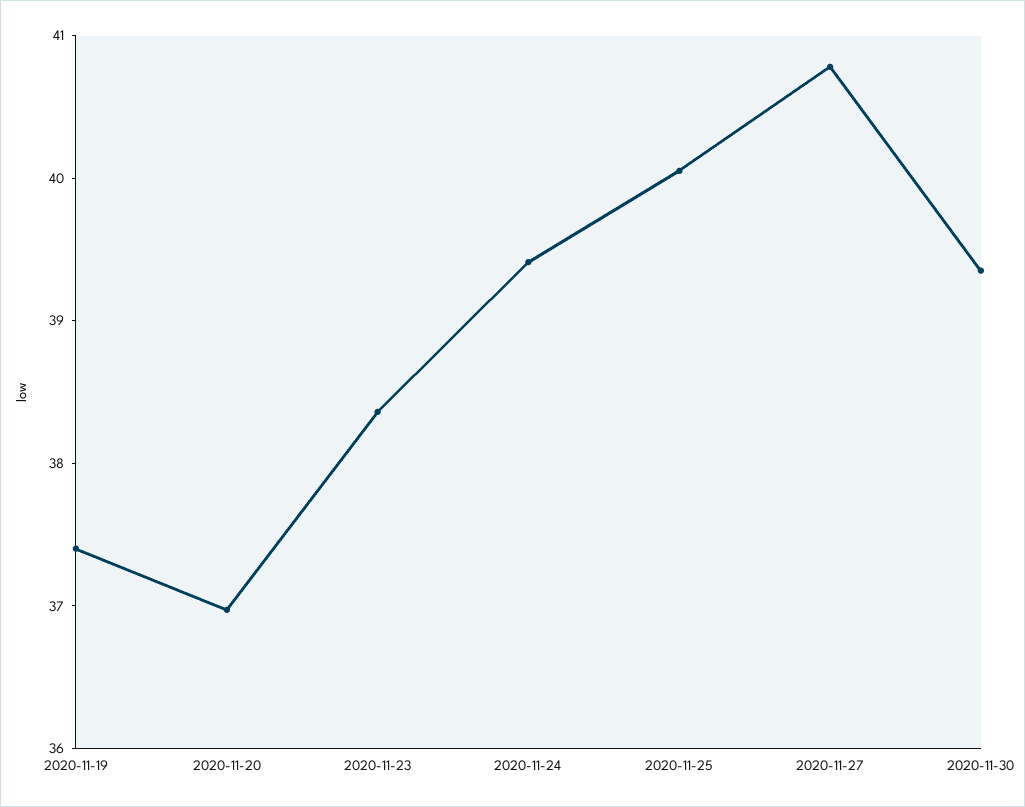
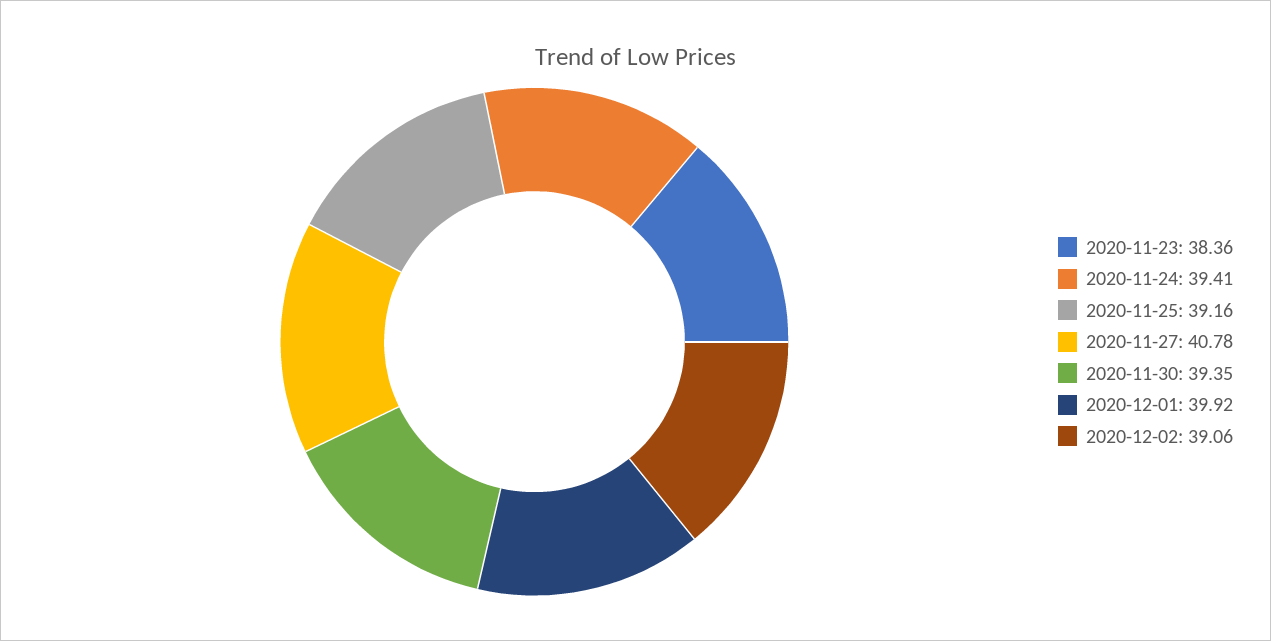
2020-11-19: 37.4 -> none
2020-11-20: 37 -> none
2020-11-25: 40 -> 39.16
2020-12-01: none -> 39.92
2020-12-02: none -> 39.06

